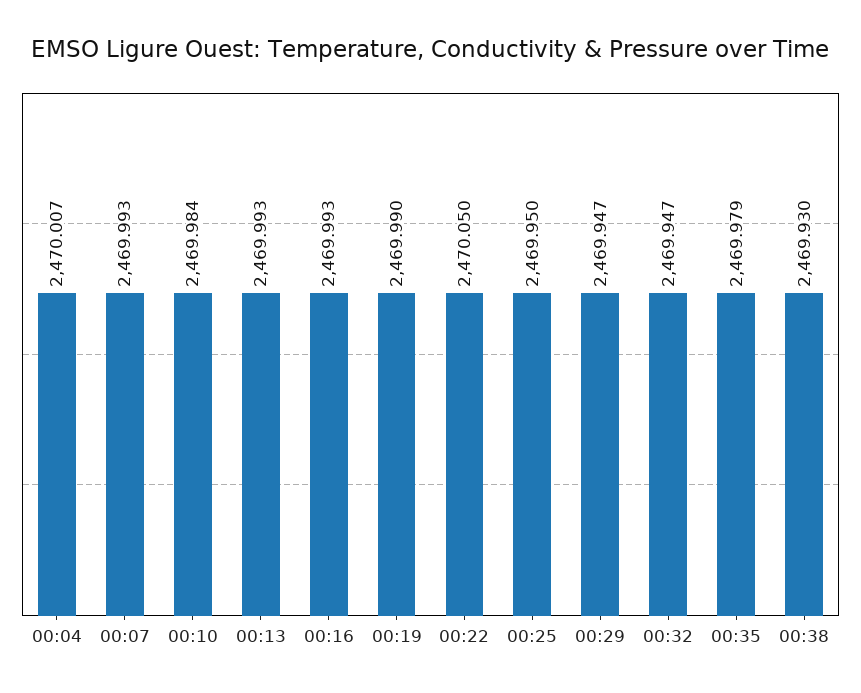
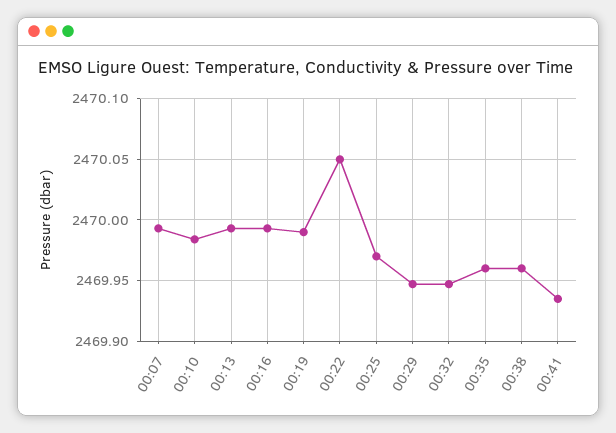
00:04: 2470.007 -> none
00:25: 2469.95 -> 2469.97
00:35: 2469.979 -> 2469.96
00:38: 2469.93 -> 2469.96
00:41: none -> 2469.935

